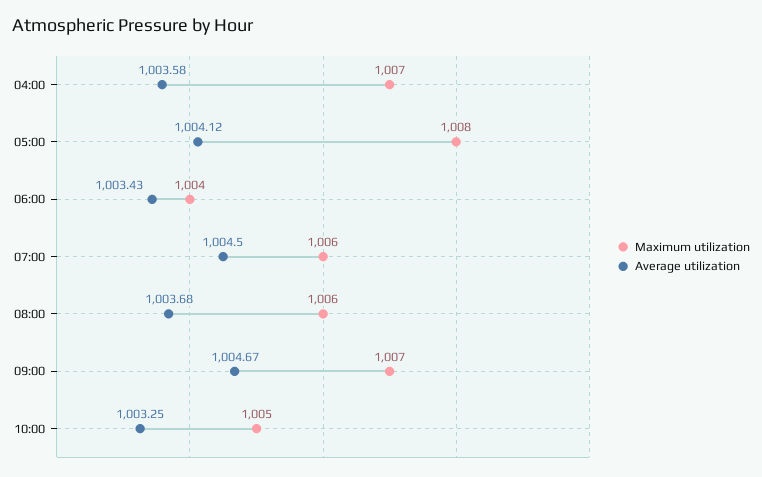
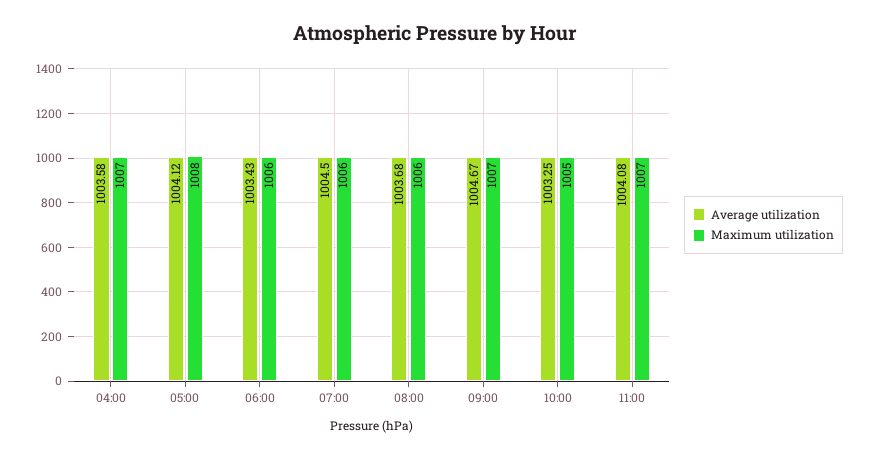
Maximum utilization, 06:00: 1004 -> 1006
Average utilization, 11:00: none -> 1004.08
Maximum utilization, 11:00: none -> 1007

